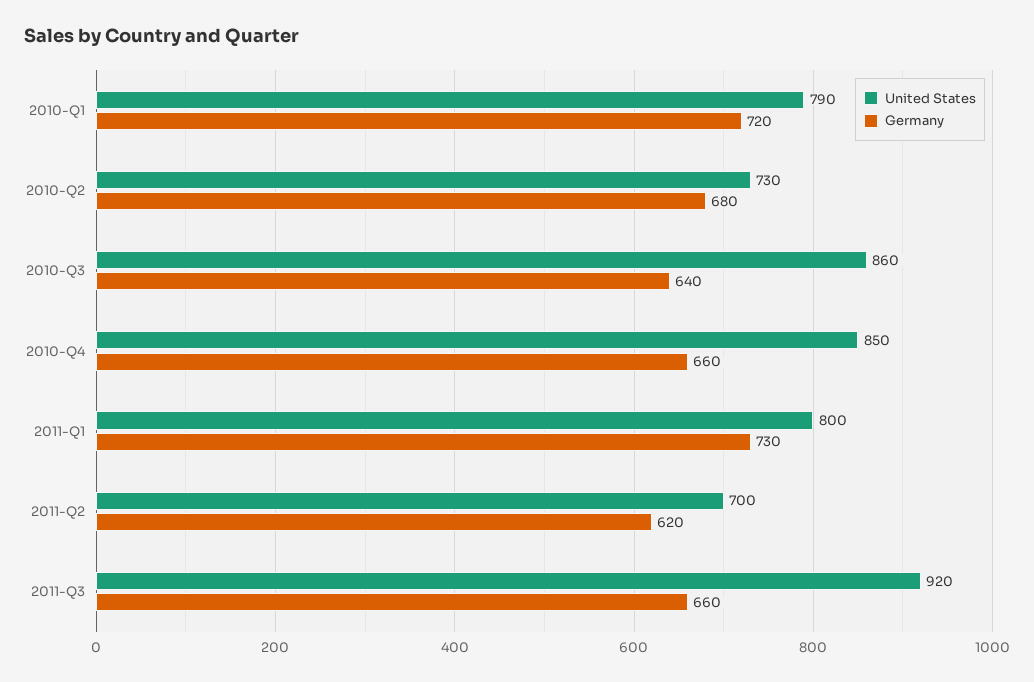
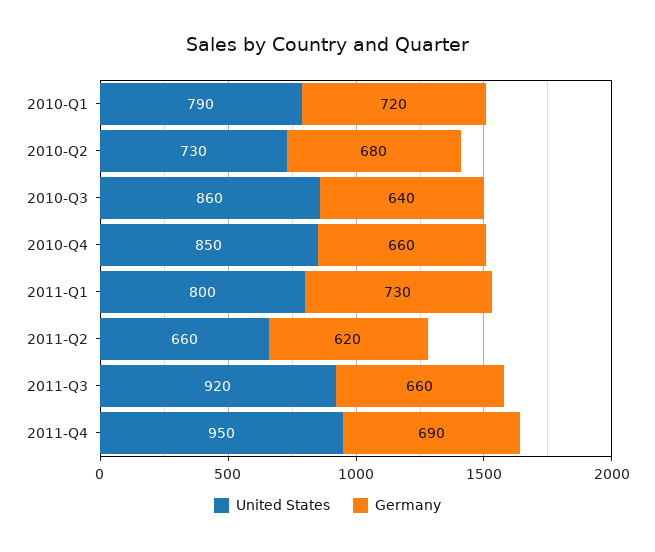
United States, 2011-Q2: 700 -> 660
United States, 2011-Q4: none -> 950
Germany, 2011-Q4: none -> 690

